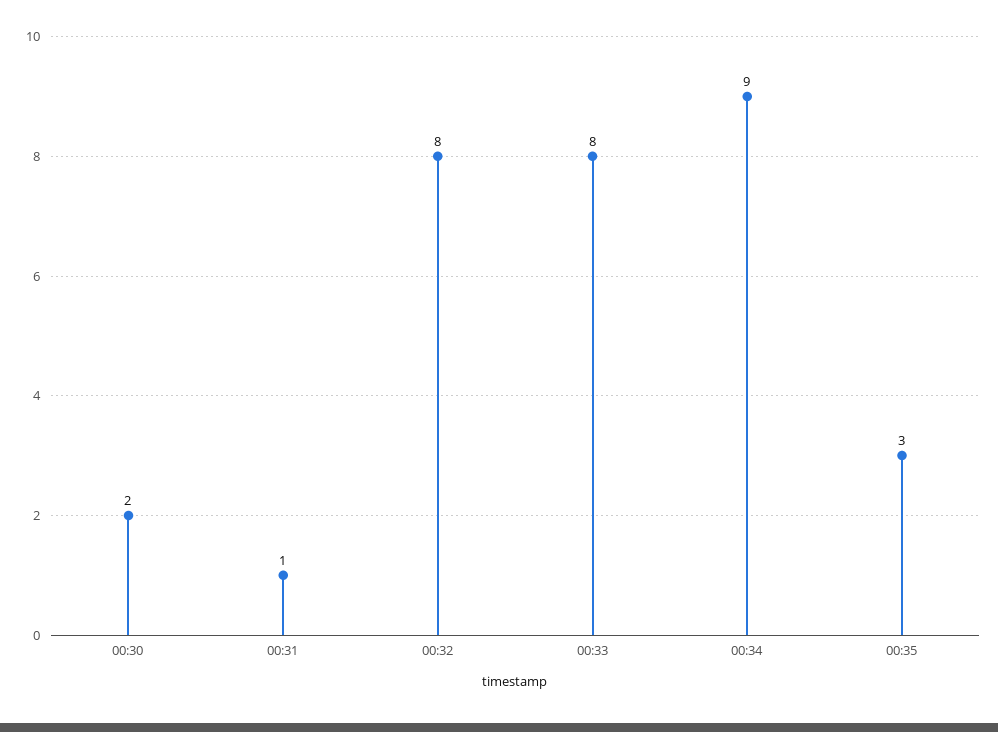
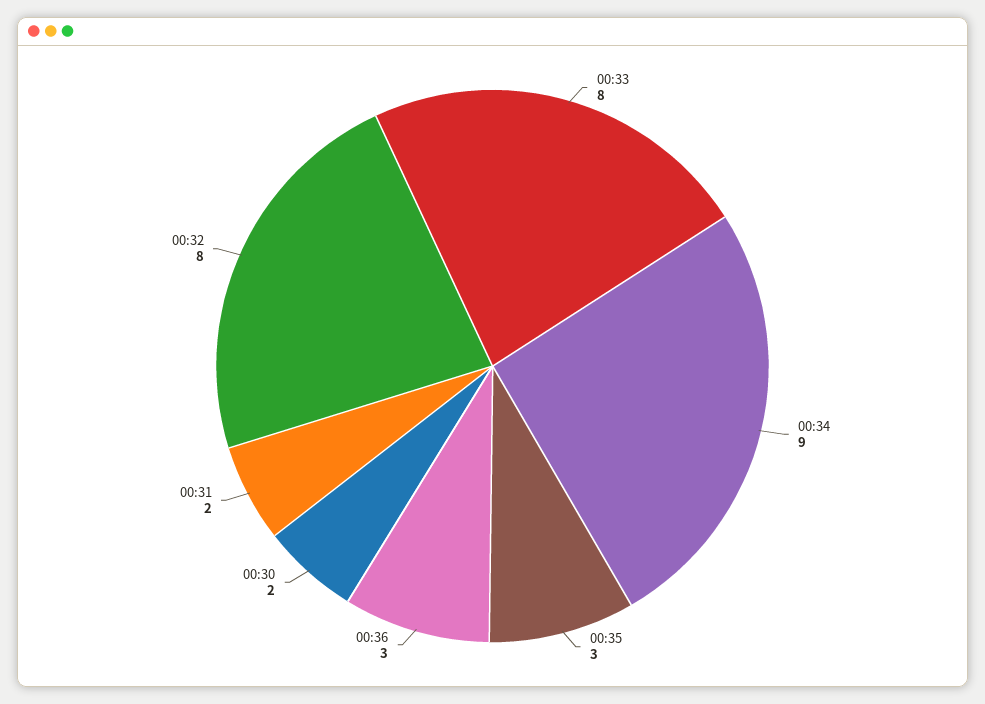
00:31: 1 -> 2
00:36: none -> 3

